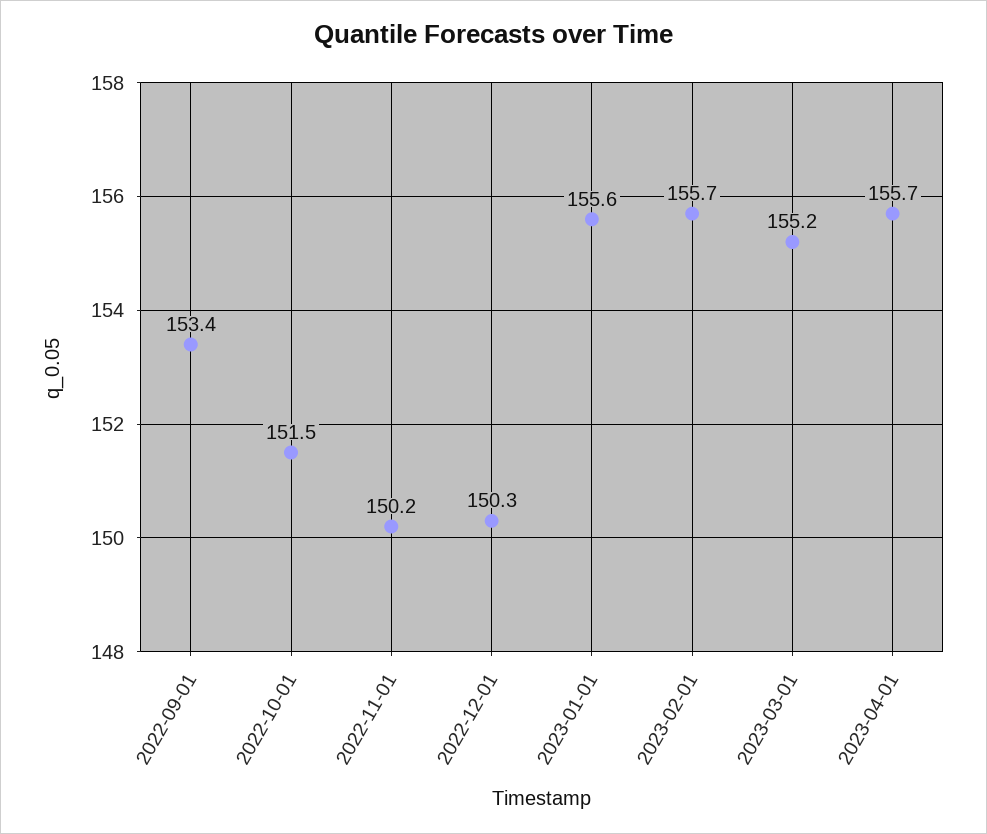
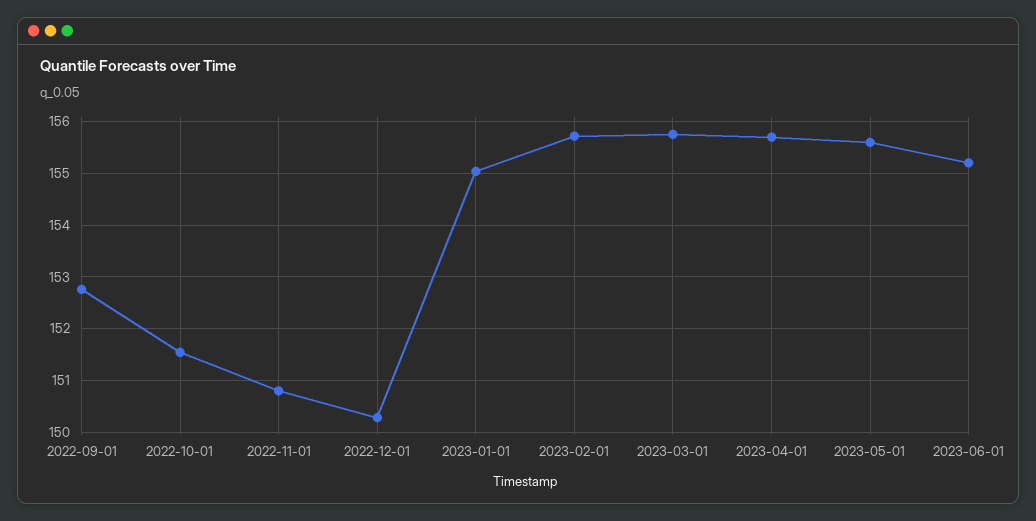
2022-09-01: 153.4 -> 152.8
2022-11-01: 150.2 -> 150.8
2023-01-01: 155.6 -> 155
2023-03-01: 155.2 -> 155.8
2023-05-01: none -> 155.6
2023-06-01: none -> 155.2

